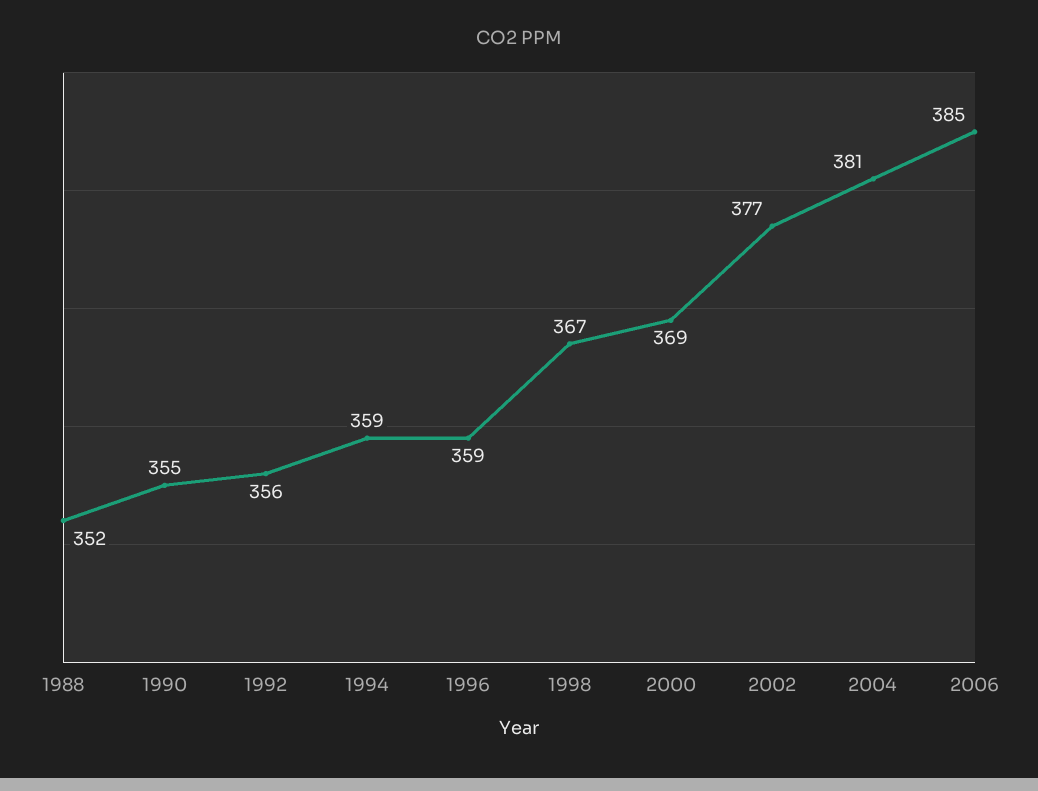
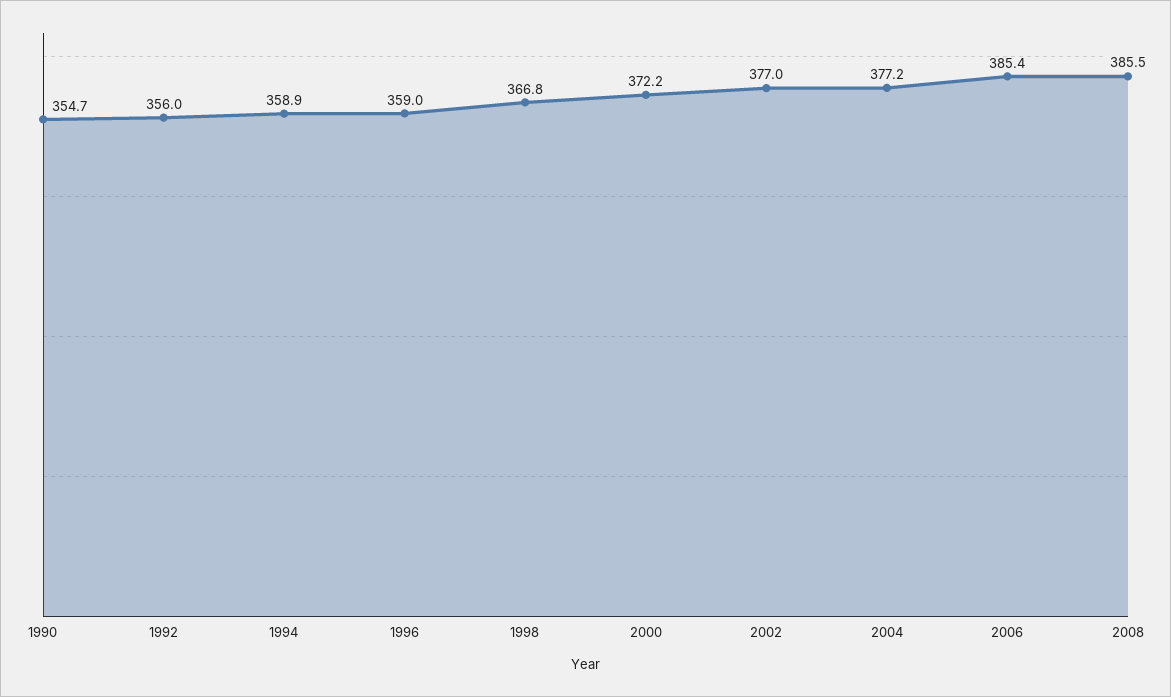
1988: 352 -> none
2000: 369 -> 372.2
2004: 381 -> 377.2
2008: none -> 385.5

